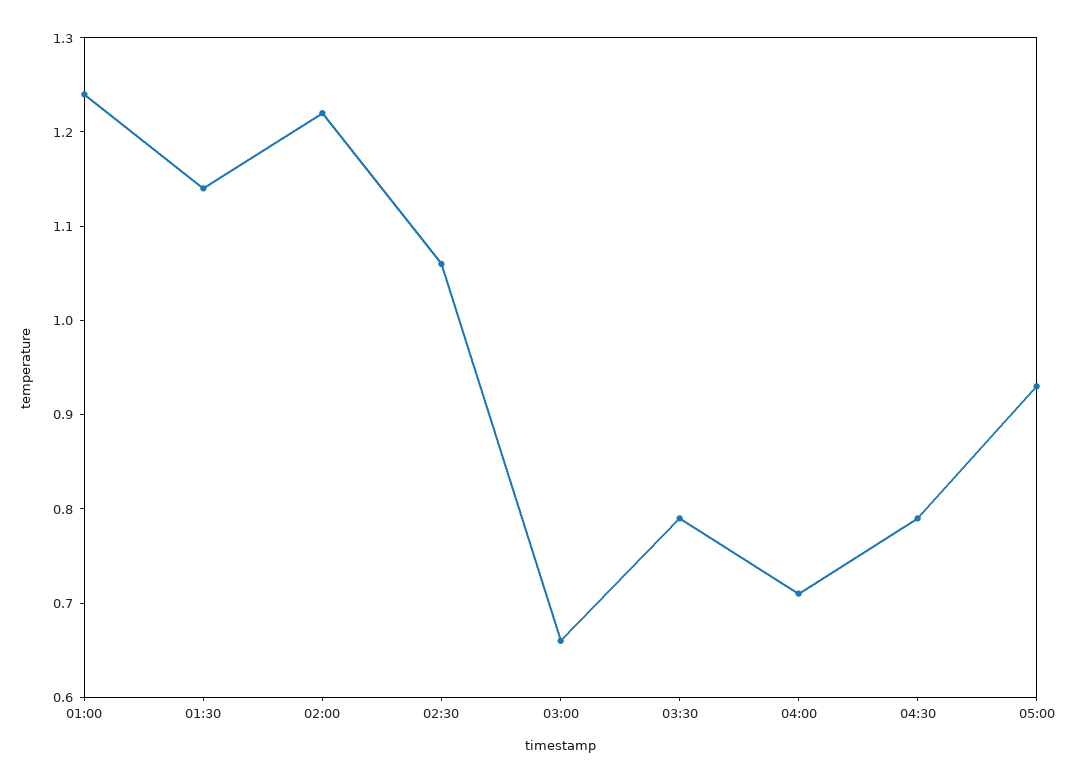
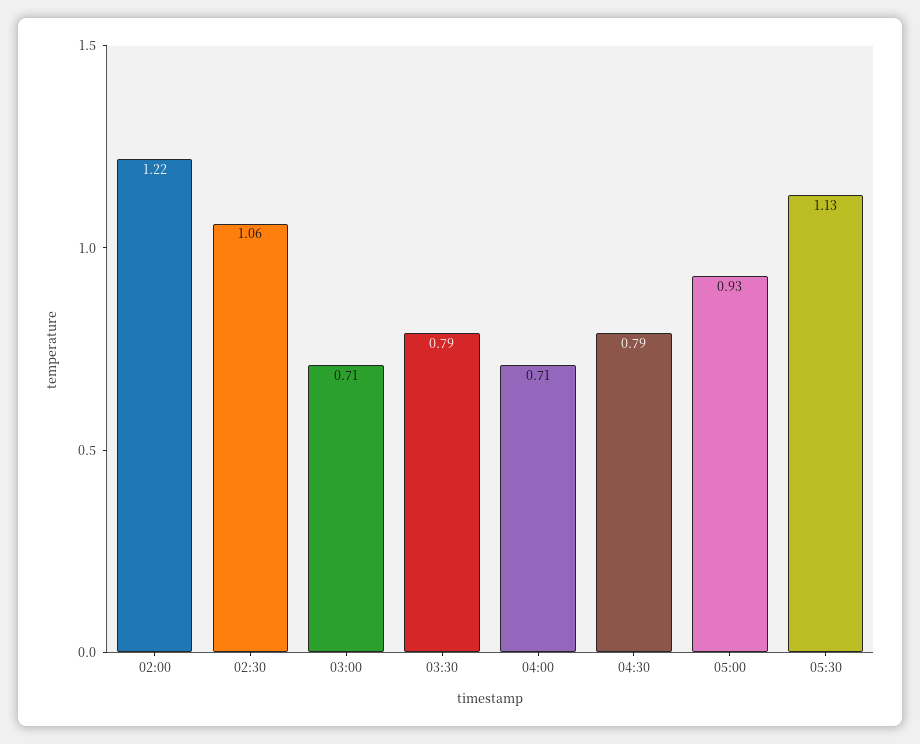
01:00: 1.24 -> none
01:30: 1.14 -> none
03:00: 0.66 -> 0.71
05:30: none -> 1.13

